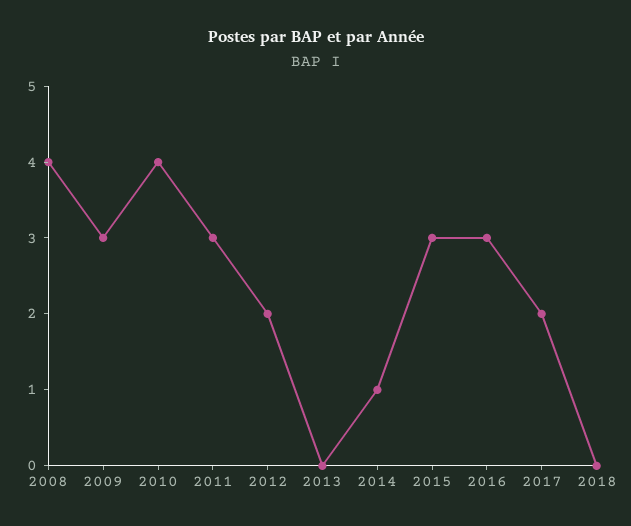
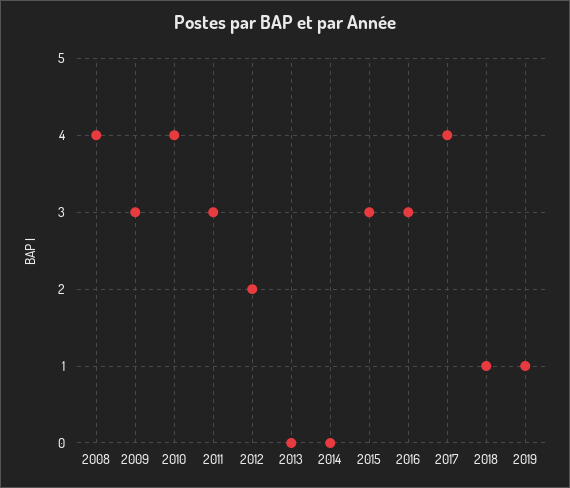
2014: 1 -> 0
2017: 2 -> 4
2018: 0 -> 1
2019: none -> 1

